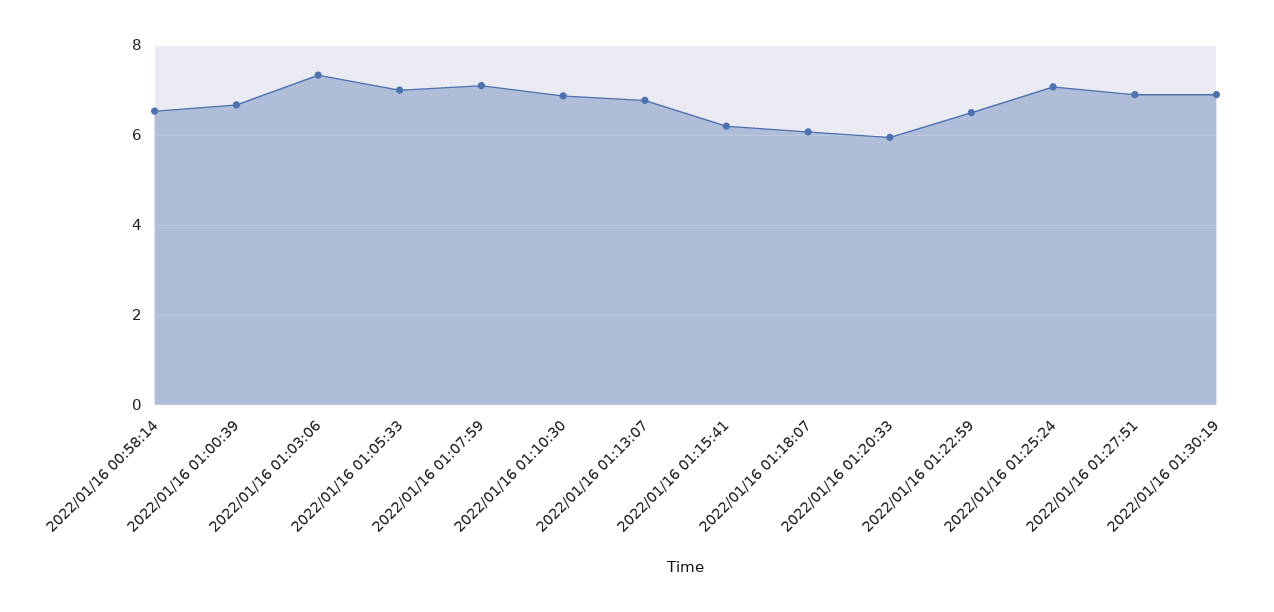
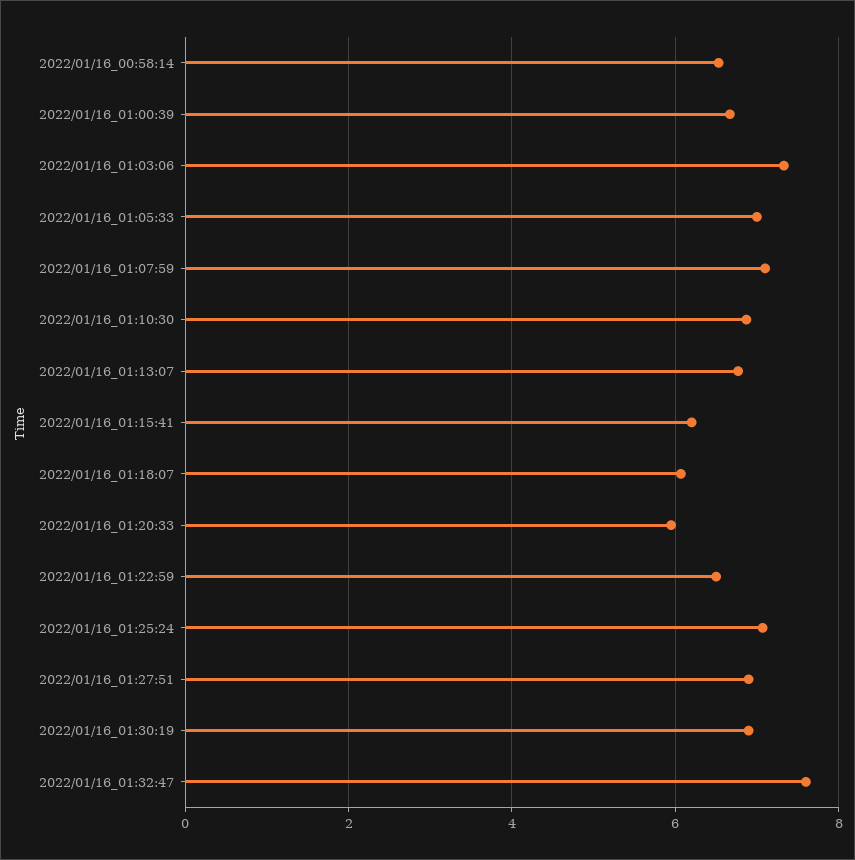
2022/01/16_01:32:47: none -> 7.6

